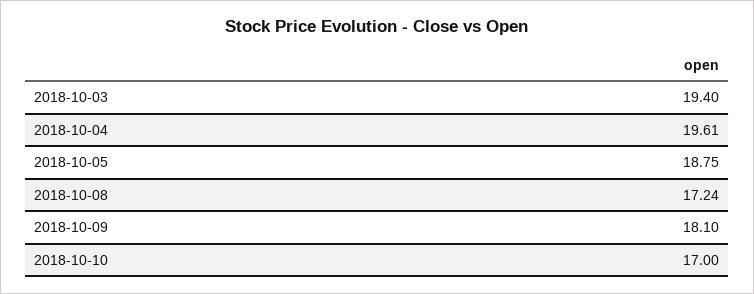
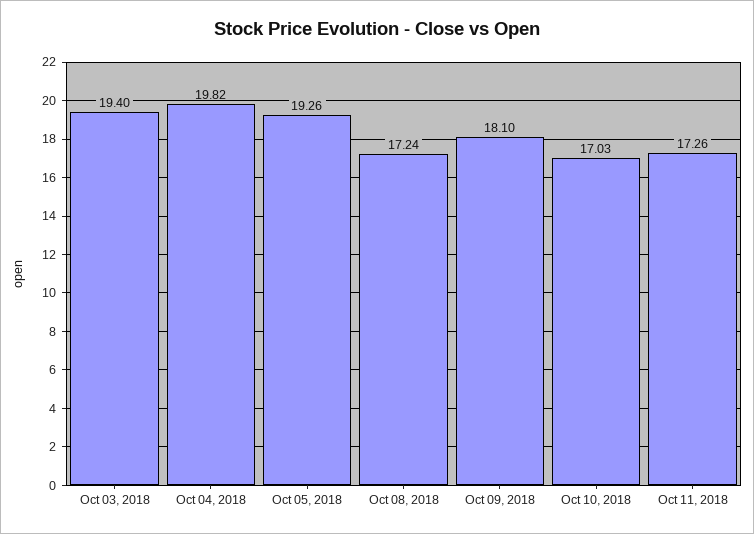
2018-10-04: 19.61 -> 19.82
2018-10-05: 18.75 -> 19.26
2018-10-10: 17 -> 17.03
Oct 11, 2018: none -> 17.26

